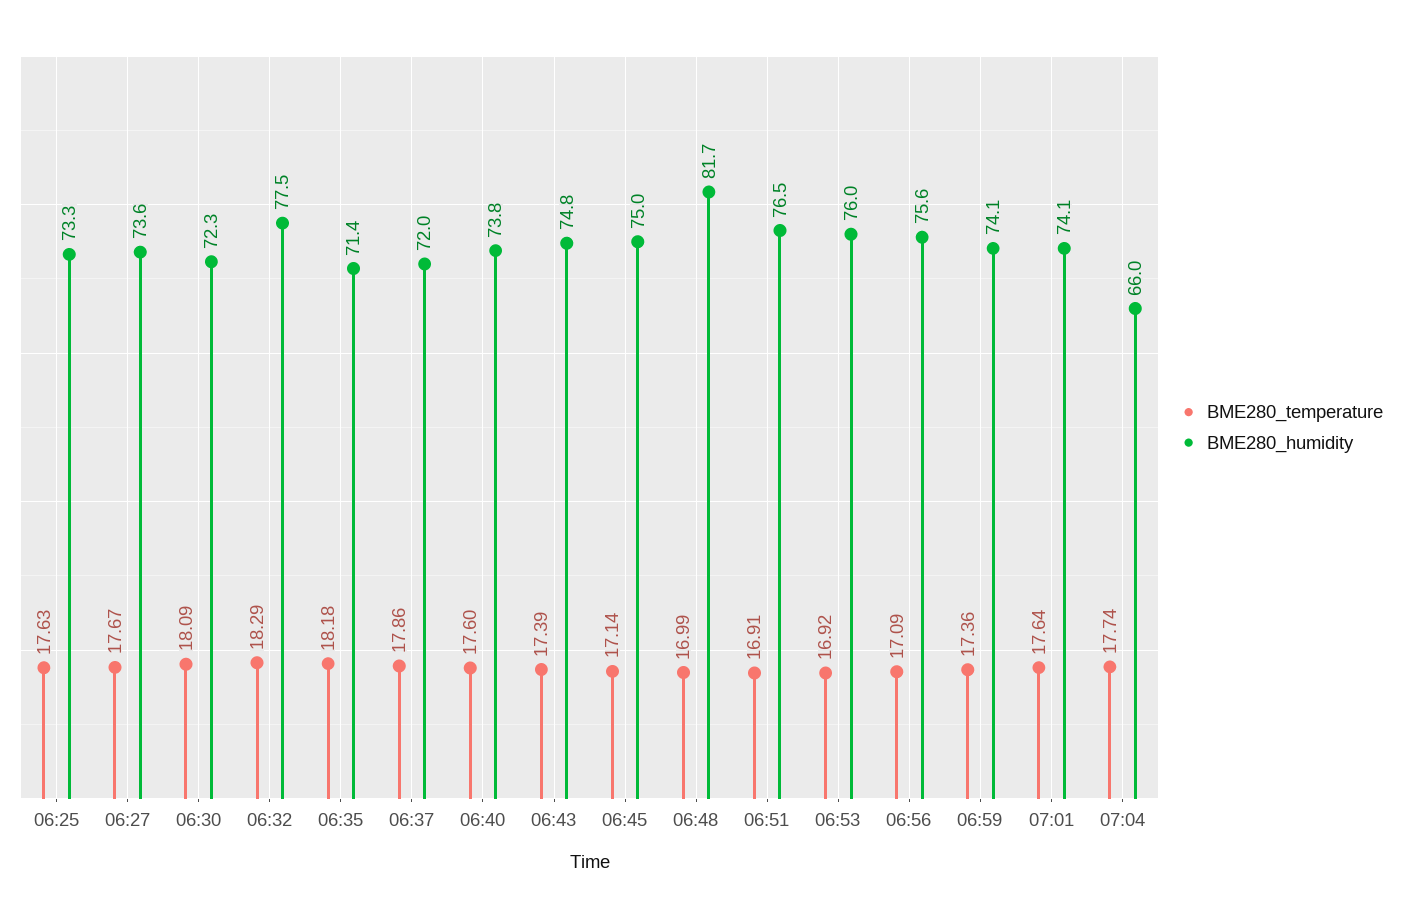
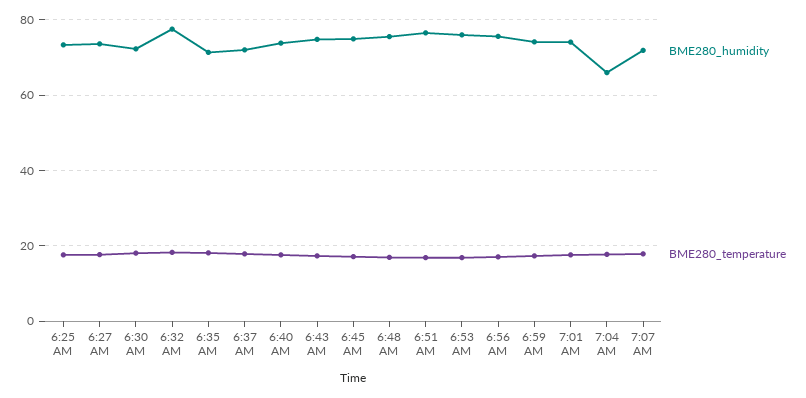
BME280_humidity, 06:48: 81.7 -> 76
BME280_humidity, 7:07 AM: none -> 72
BME280_temperature, 7:07 AM: none -> 18

